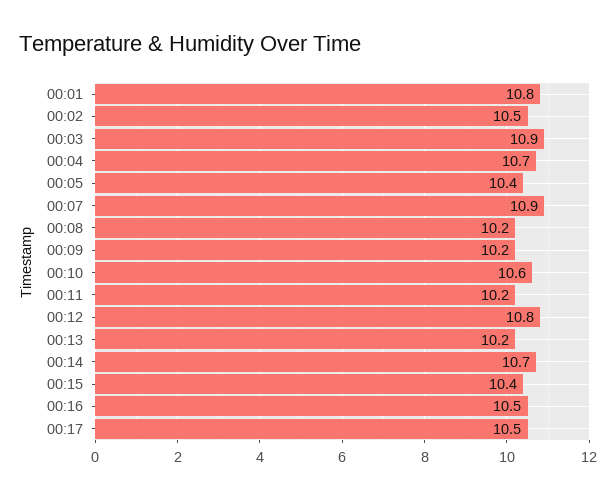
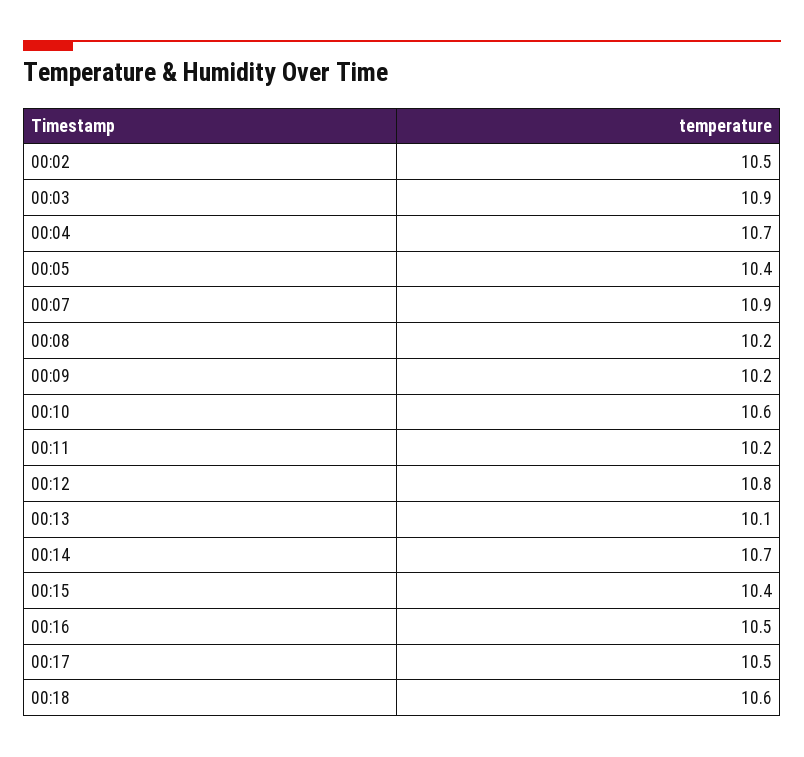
00:01: 10.8 -> none
00:13: 10.2 -> 10.1
00:18: none -> 10.6

